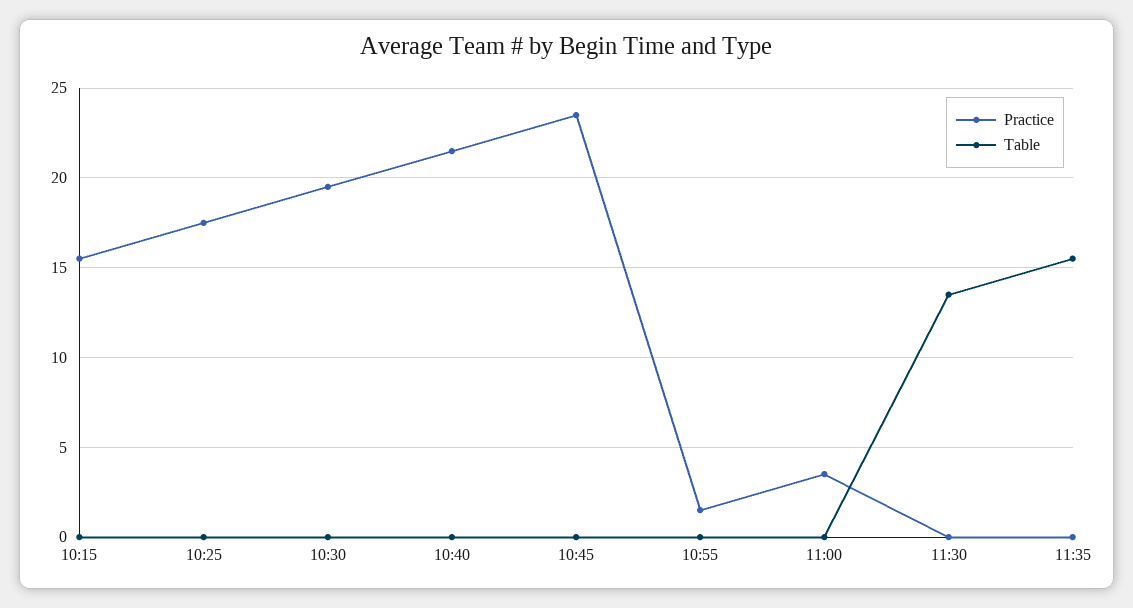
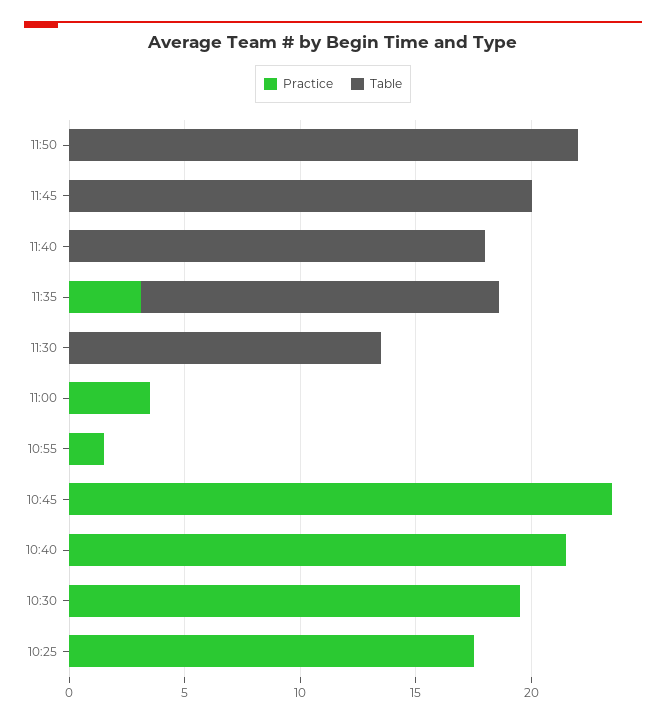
Practice, 10:15: 15.5 -> none
Table, 10:15: 0 -> none
Practice, 11:35: 0 -> 3
Practice, 11:50: none -> 0
Table, 11:50: none -> 22
Practice, 11:45: none -> 0
Table, 11:45: none -> 20
Practice, 11:40: none -> 0
Table, 11:40: none -> 18

